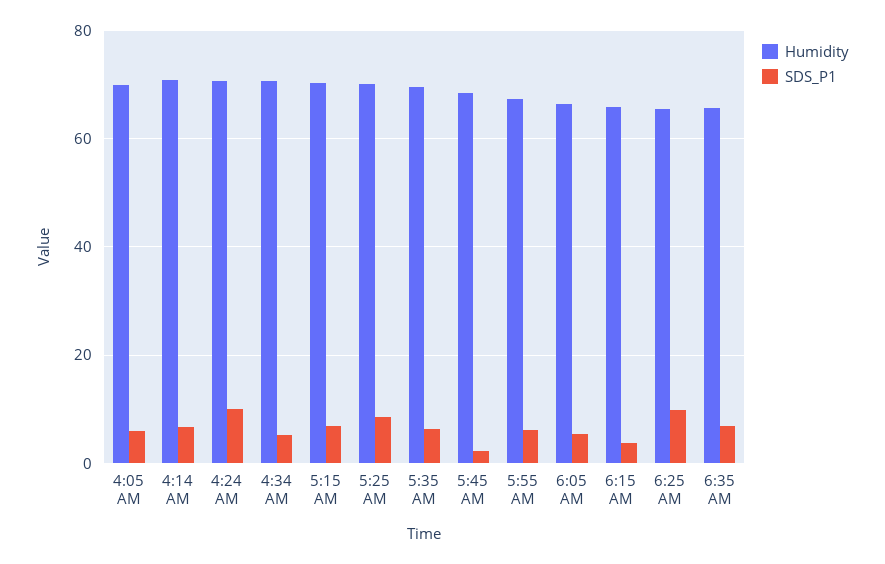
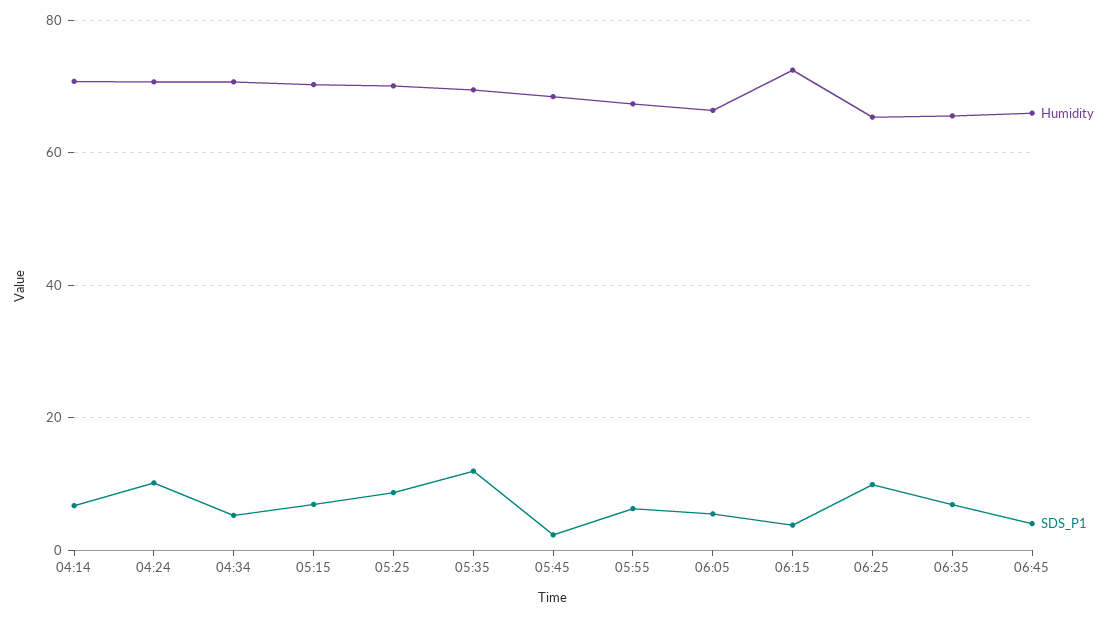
Humidity, 4:05 AM: 70 -> none
SDS_P1, 4:05 AM: 6 -> none
SDS_P1, 5:35 AM: 6 -> 12
Humidity, 6:15 AM: 66 -> 72
Humidity, 06:45: none -> 66
SDS_P1, 06:45: none -> 4

